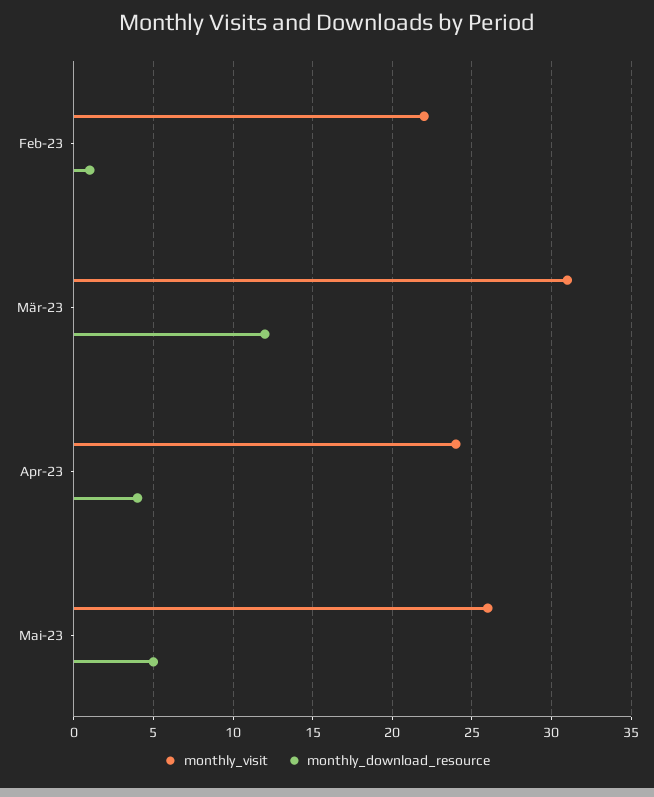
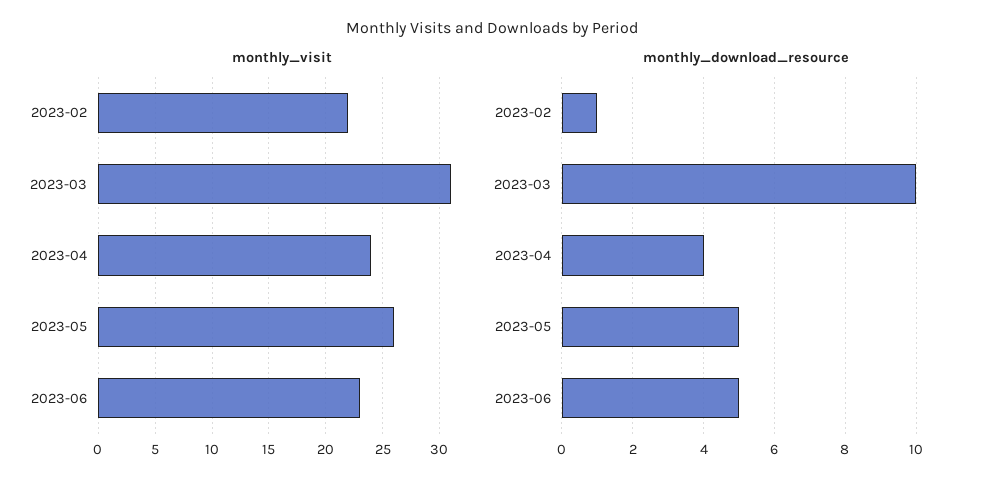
monthly_download_resource, Mär-23: 12 -> 10
monthly_visit, 2023-06: none -> 23
monthly_download_resource, 2023-06: none -> 5

